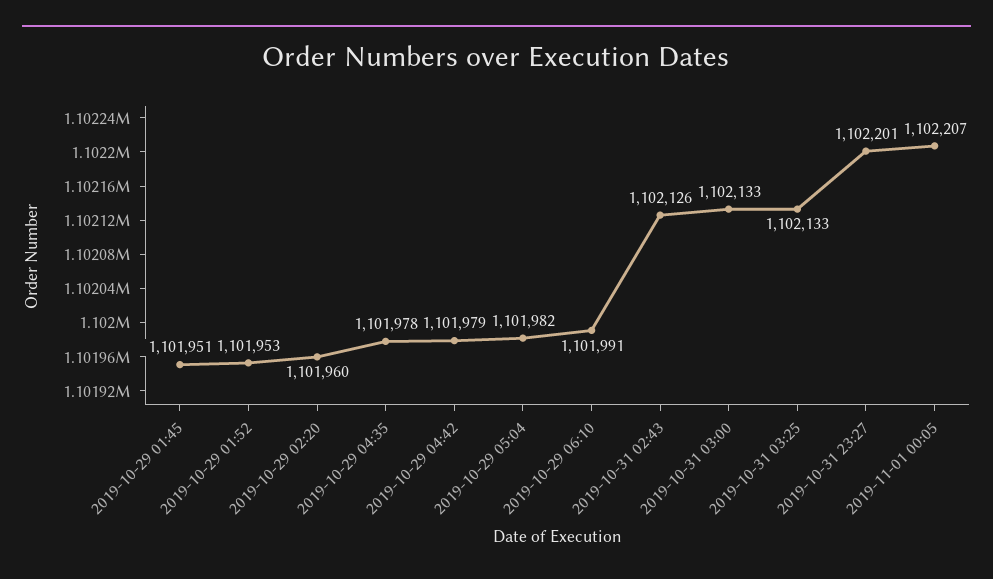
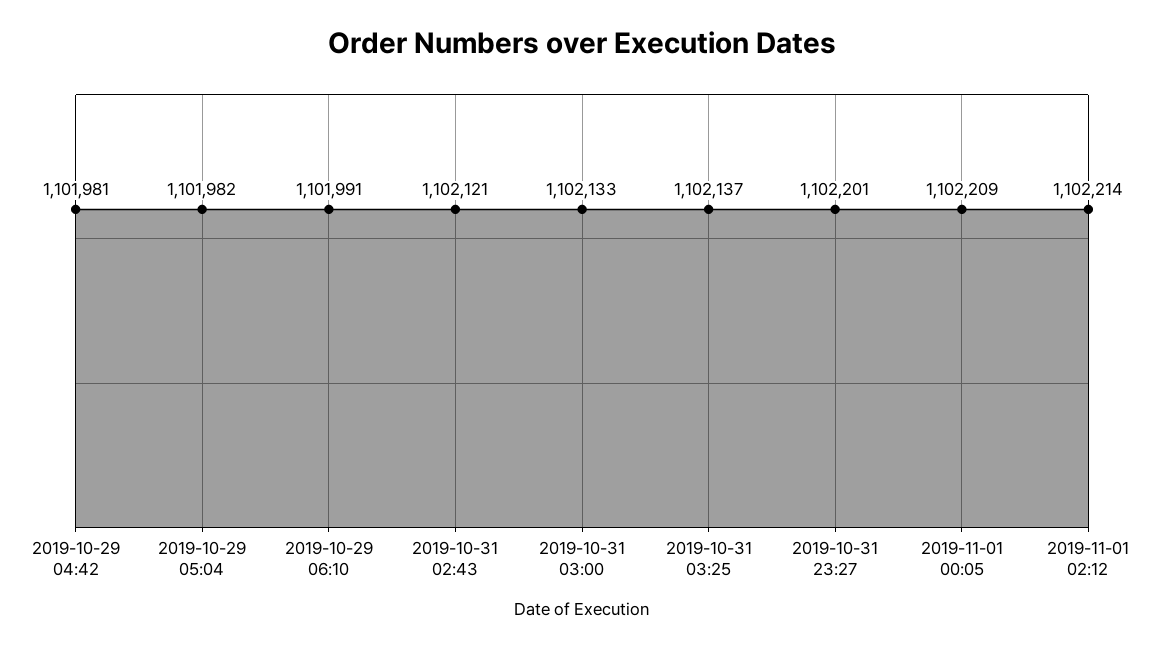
2019-10-29 01:45: 1101951 -> none
2019-10-29 01:52: 1101953 -> none
2019-10-29 02:20: 1101960 -> none
2019-10-29 04:35: 1101978 -> none
2019-10-29 04:42: 1101979 -> 1101981
2019-10-31 02:43: 1102126 -> 1102121
2019-10-31 03:25: 1102133 -> 1102137
2019-11-01 00:05: 1102207 -> 1102209
2019-11-01 02:12: none -> 1102214

